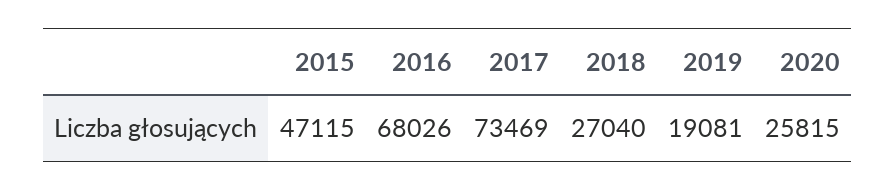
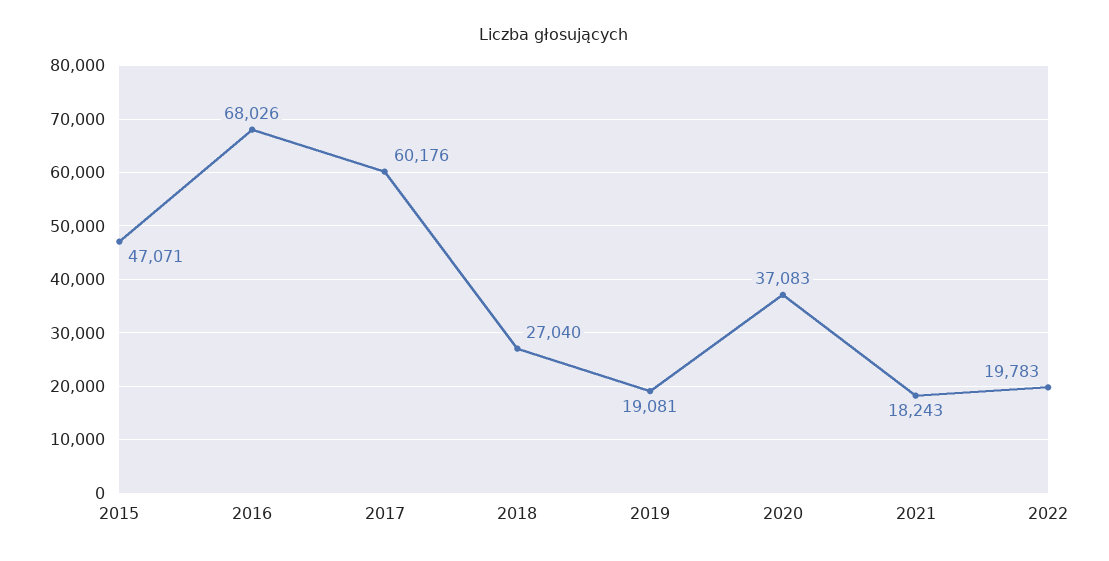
2015: 47115 -> 47071
2017: 73469 -> 60176
2020: 25815 -> 37083
2021: none -> 18243
2022: none -> 19783

